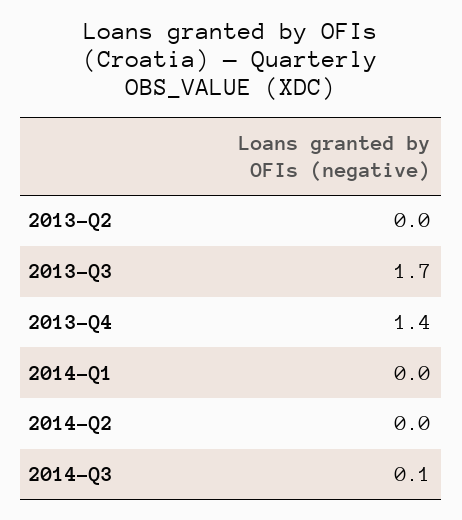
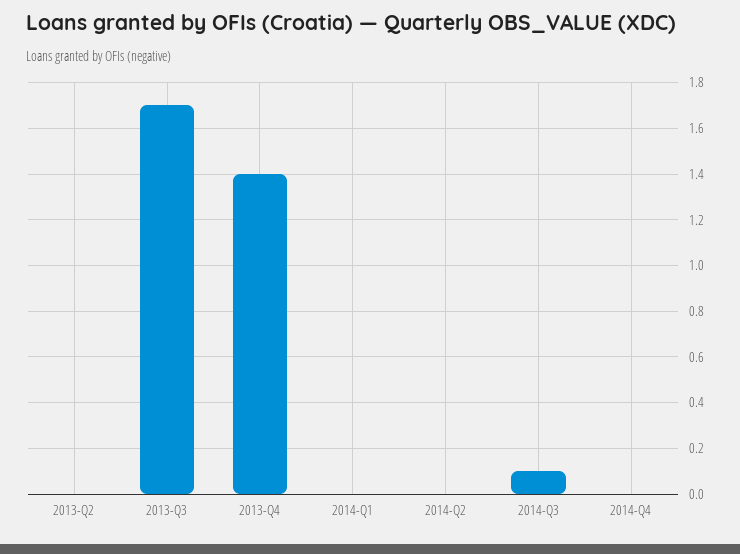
2014-Q4: none -> 0

